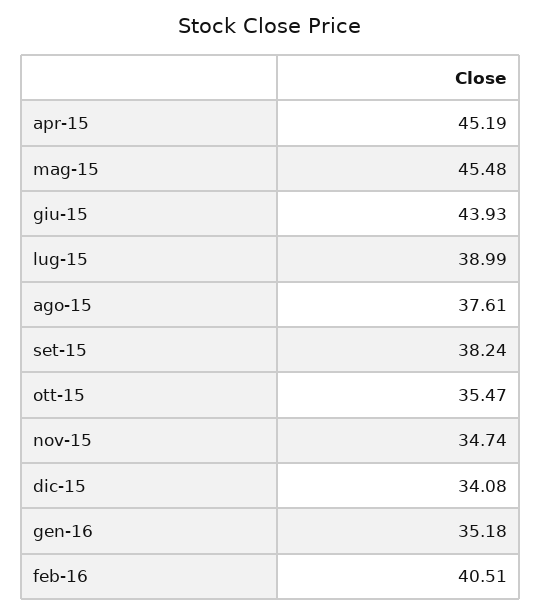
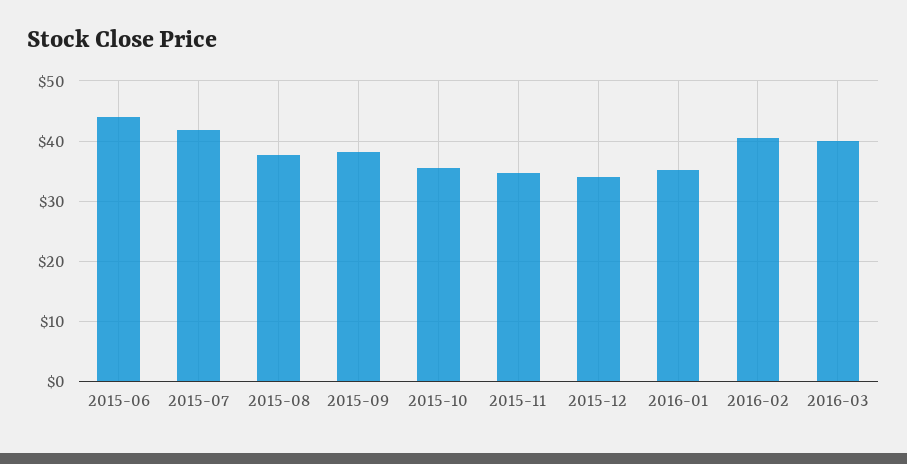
apr-15: 45.19 -> none
mag-15: 45.48 -> none
lug-15: 38.99 -> 42
2016-03: none -> 40

